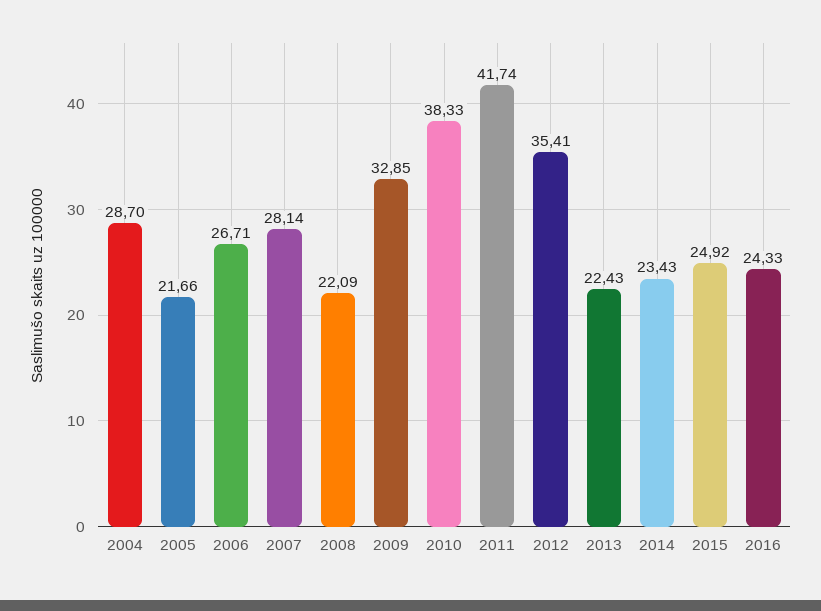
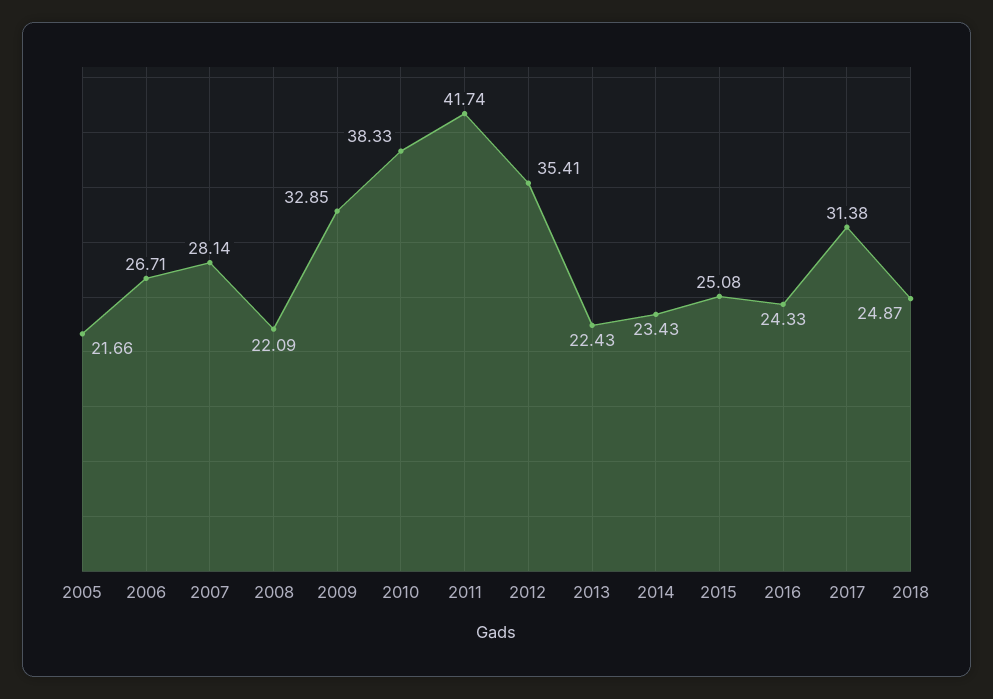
2004: 28.7 -> none
2015: 24.92 -> 25.08
2017: none -> 31.38
2018: none -> 24.87

